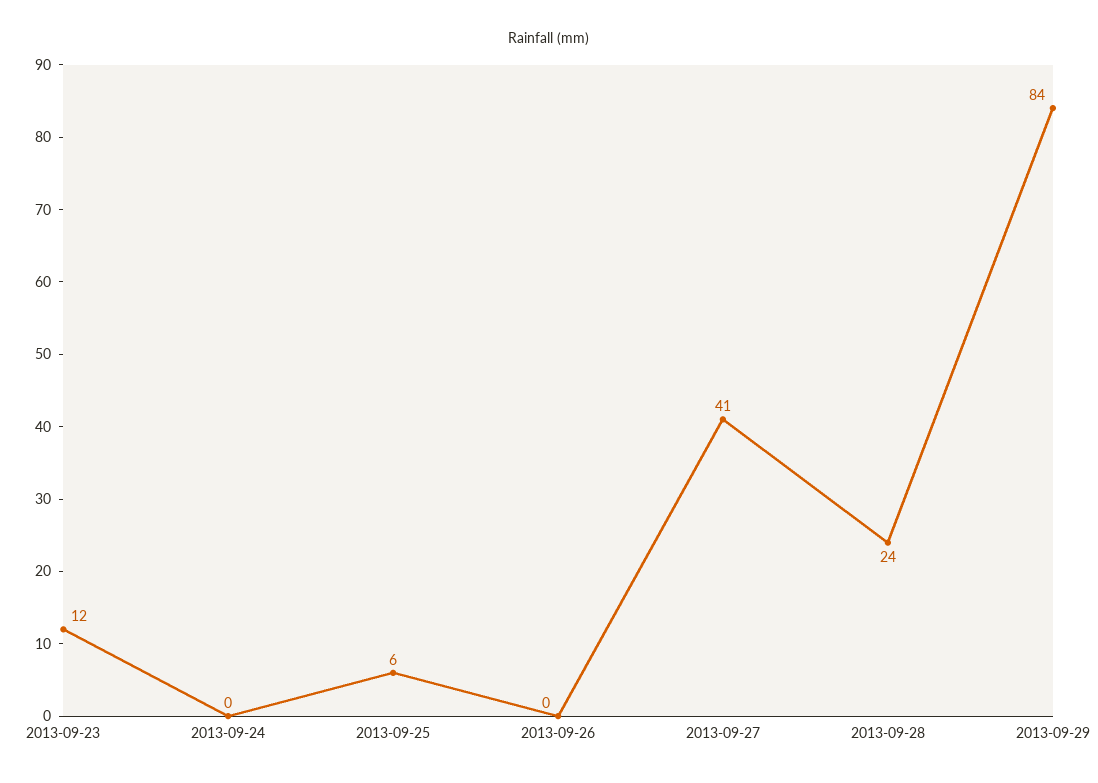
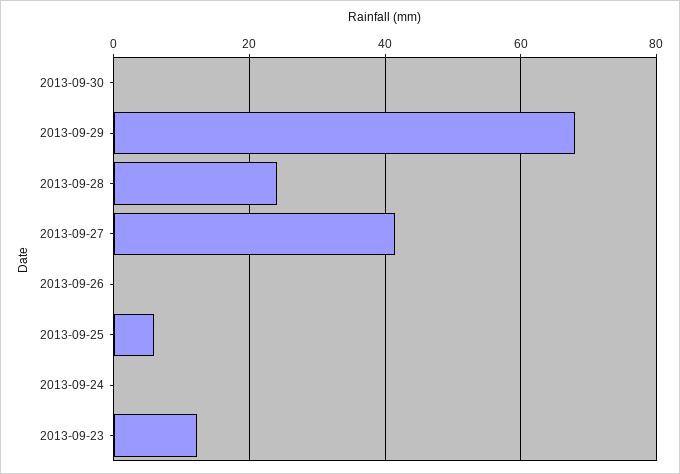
2013-09-29: 84 -> 68
2013-09-30: none -> 0

